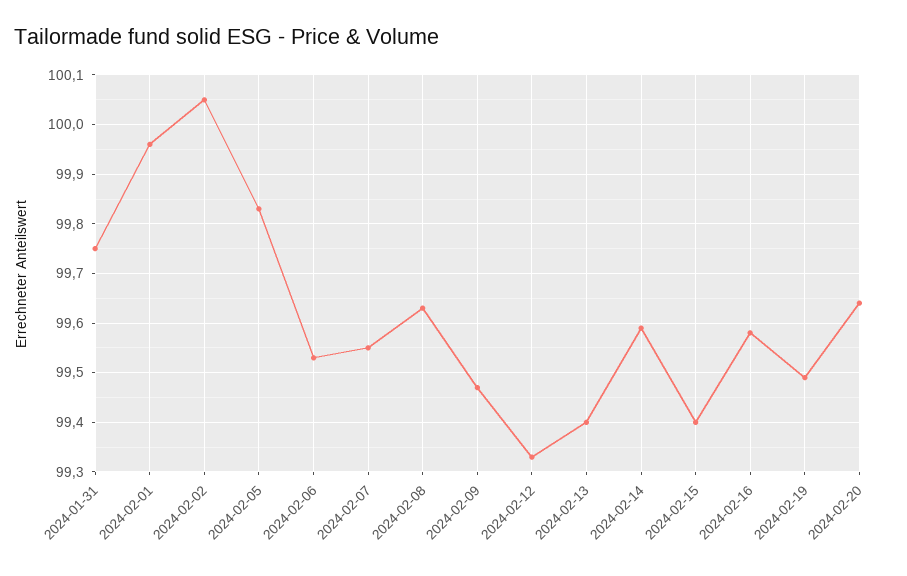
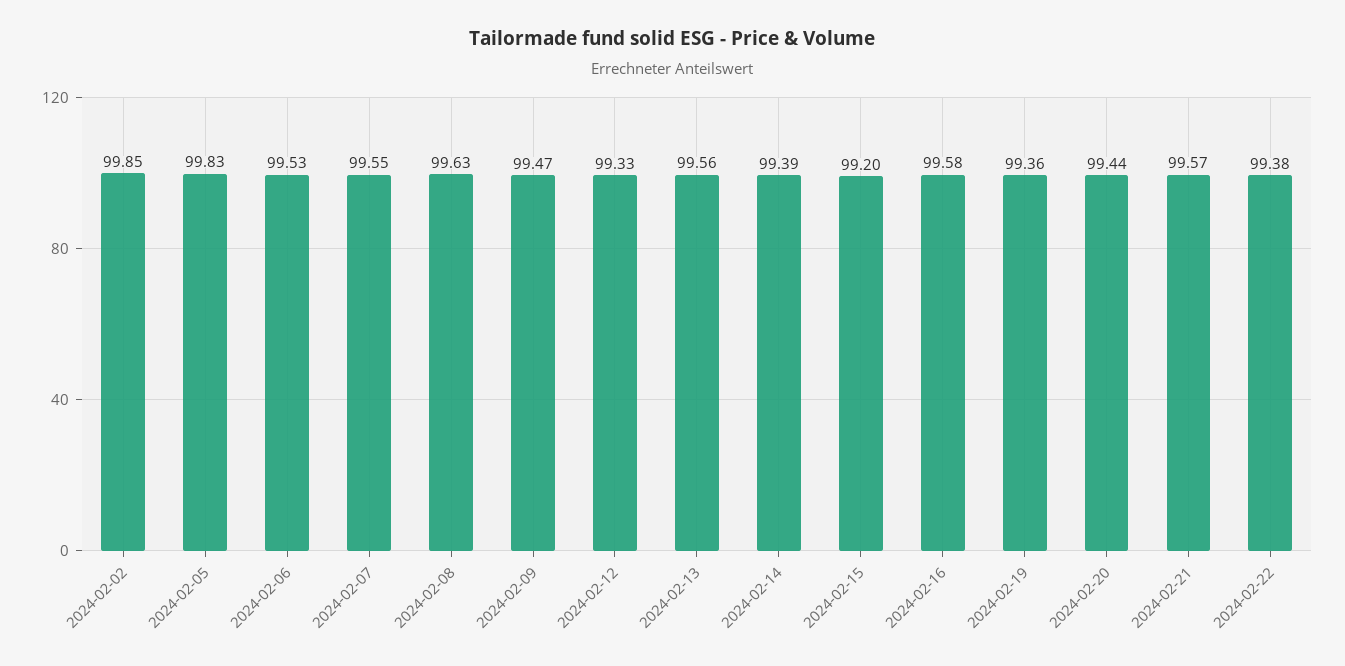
2024-01-31: 99.75 -> none
2024-02-01: 99.95 -> none
2024-02-02: 100.05 -> 99.85
2024-02-13: 99.4 -> 99.56
2024-02-14: 99.6 -> 99.39
2024-02-15: 99.4 -> 99.2
2024-02-19: 99.5 -> 99.36
2024-02-20: 99.65 -> 99.44
2024-02-21: none -> 99.57
2024-02-22: none -> 99.38

